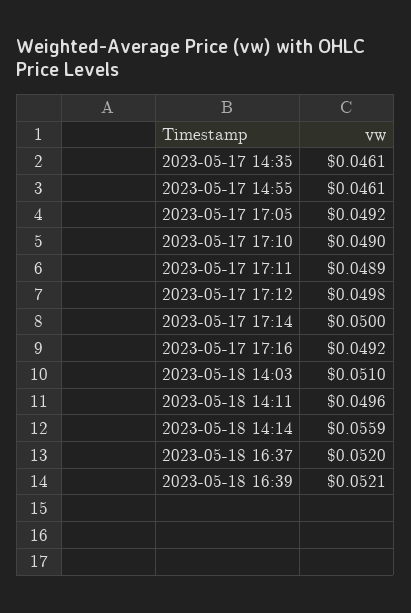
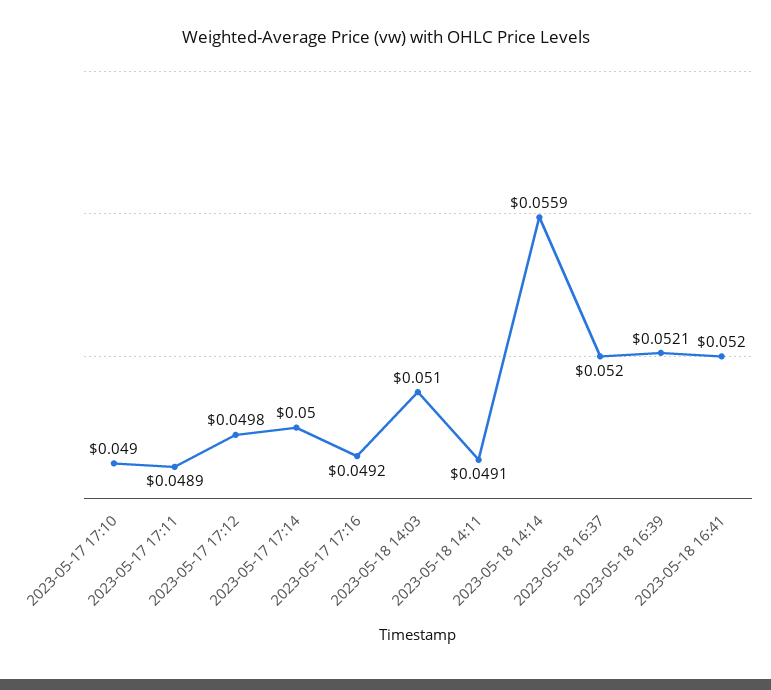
2023-05-17 14:35: 0.0461 -> none
2023-05-17 14:55: 0.0461 -> none
2023-05-17 17:05: 0.0492 -> none
2023-05-18 14:11: 0.0496 -> 0.0491
2023-05-18 16:41: none -> 0.052

